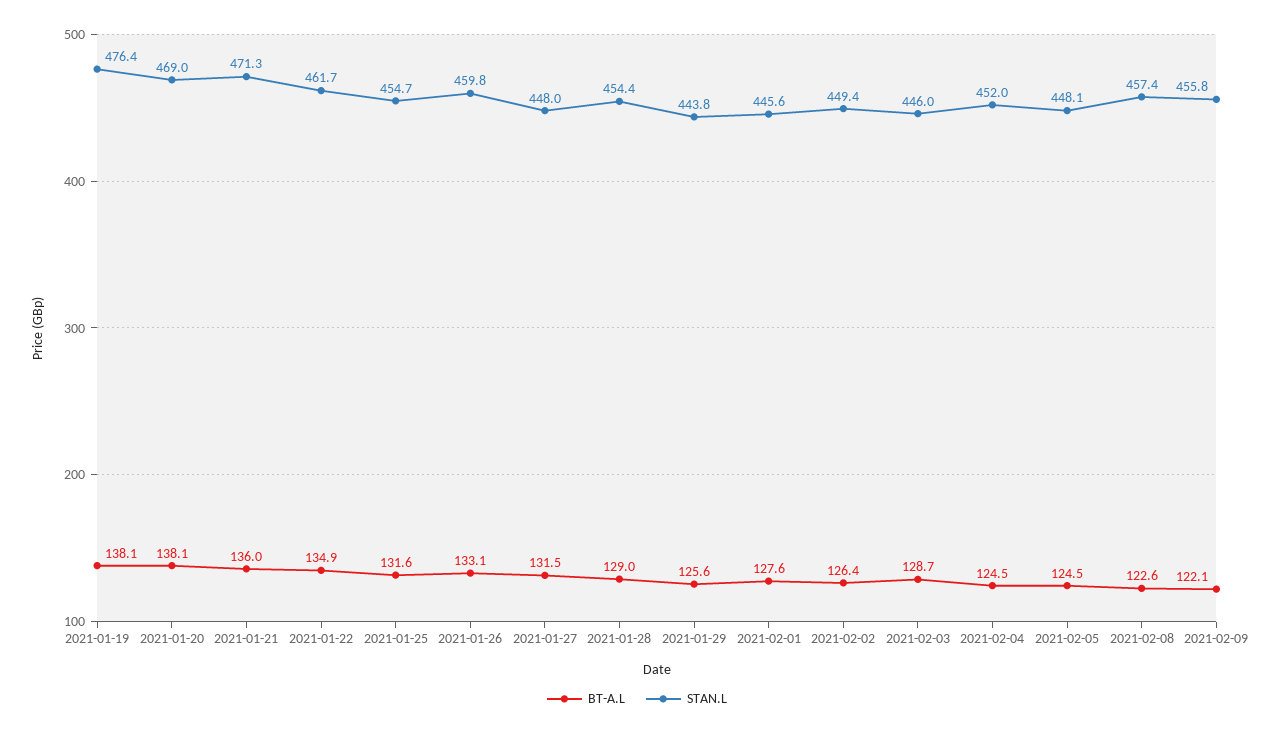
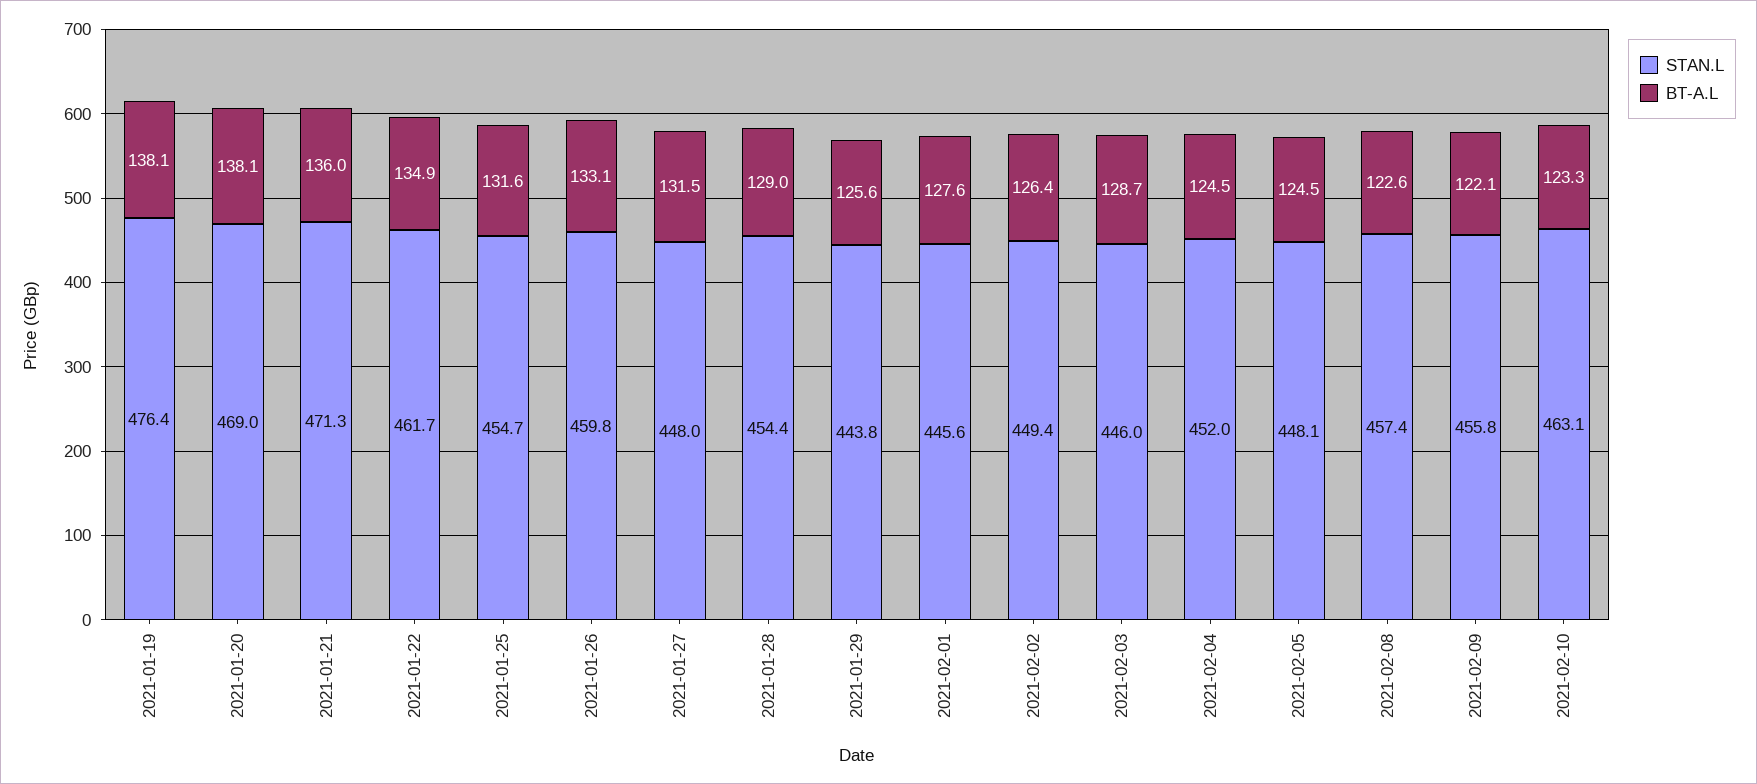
STAN.L, 2021-02-10: none -> 463.1
BT-A.L, 2021-02-10: none -> 123.3

